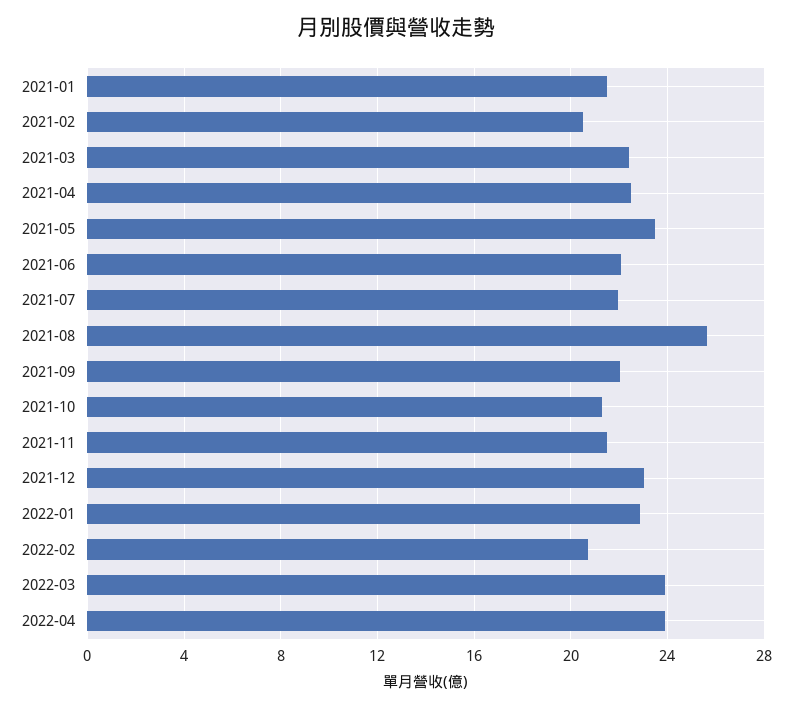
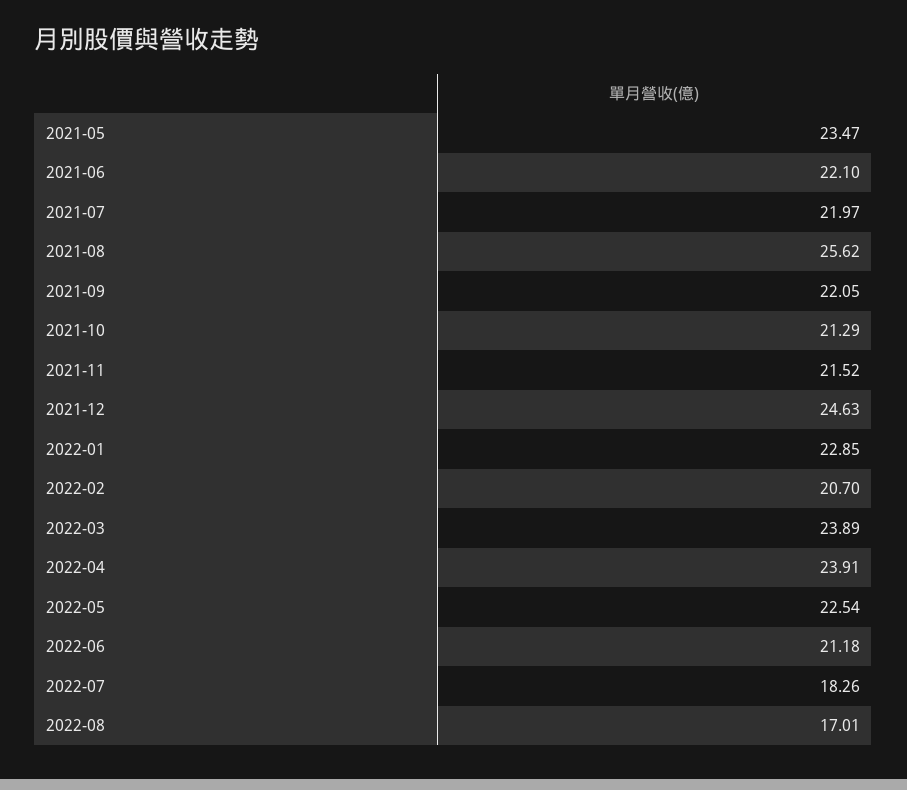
2021-01: 21.5 -> none
2021-02: 20.5 -> none
2021-03: 22.5 -> none
2021-04: 22.5 -> none
2021-12: 23 -> 24.63
2022-05: none -> 22.54
2022-06: none -> 21.18
2022-07: none -> 18.26
2022-08: none -> 17.01

